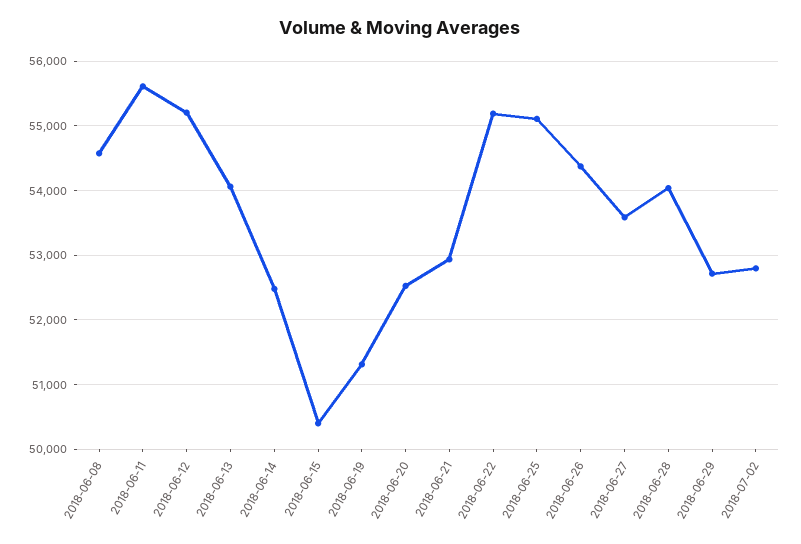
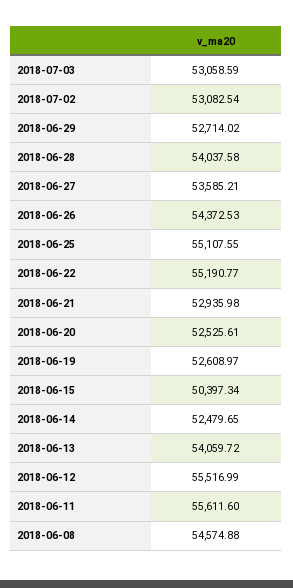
2018-06-12: 55200 -> 55516.99
2018-06-19: 51300 -> 52608.97
2018-07-02: 52800 -> 53082.54
2018-07-03: none -> 53058.59

